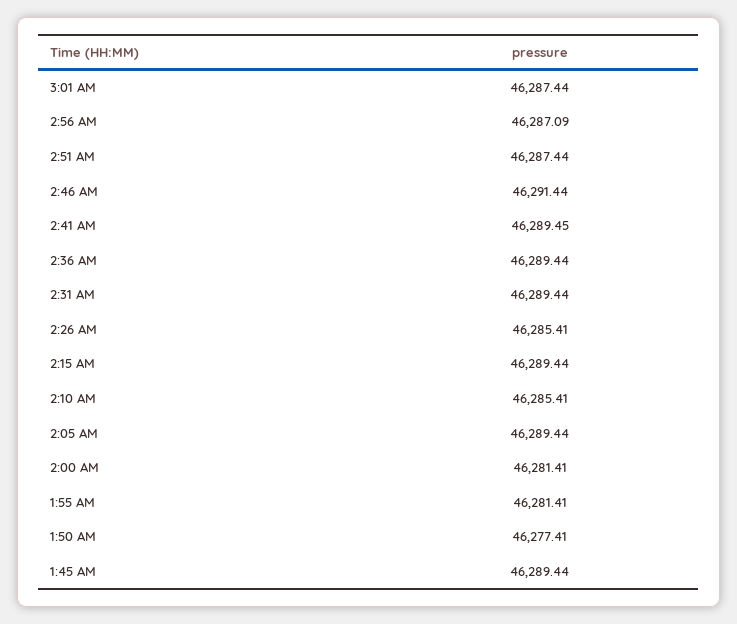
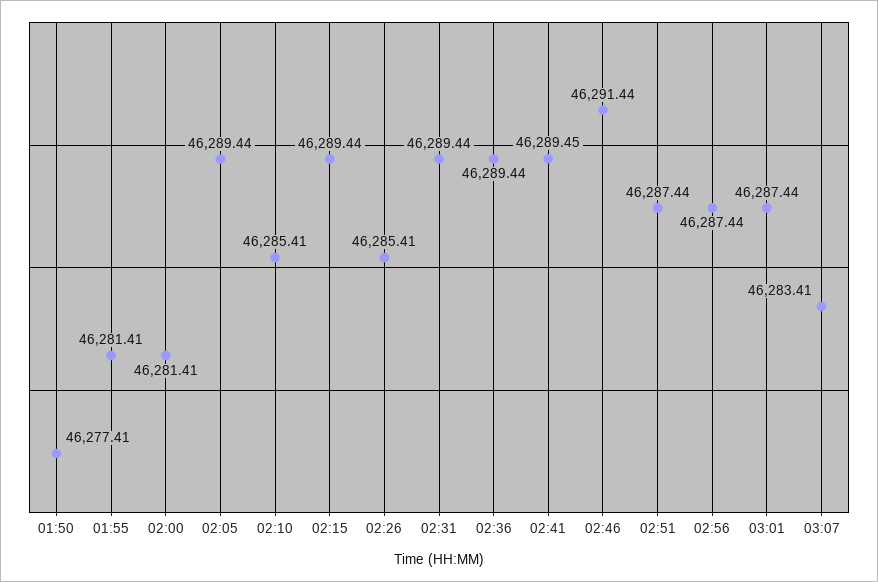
2:56 AM: 46287.09 -> 46287.44
1:45 AM: 46289.44 -> none
03:07: none -> 46283.41

